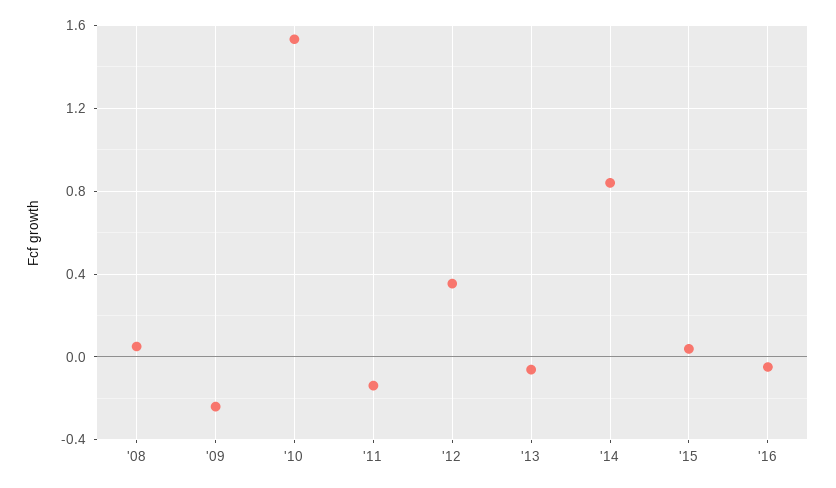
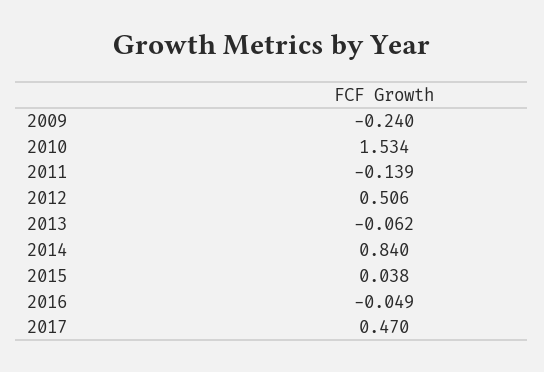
'08: 0.05 -> none
'12: 0.35 -> 0.506
2017: none -> 0.47

